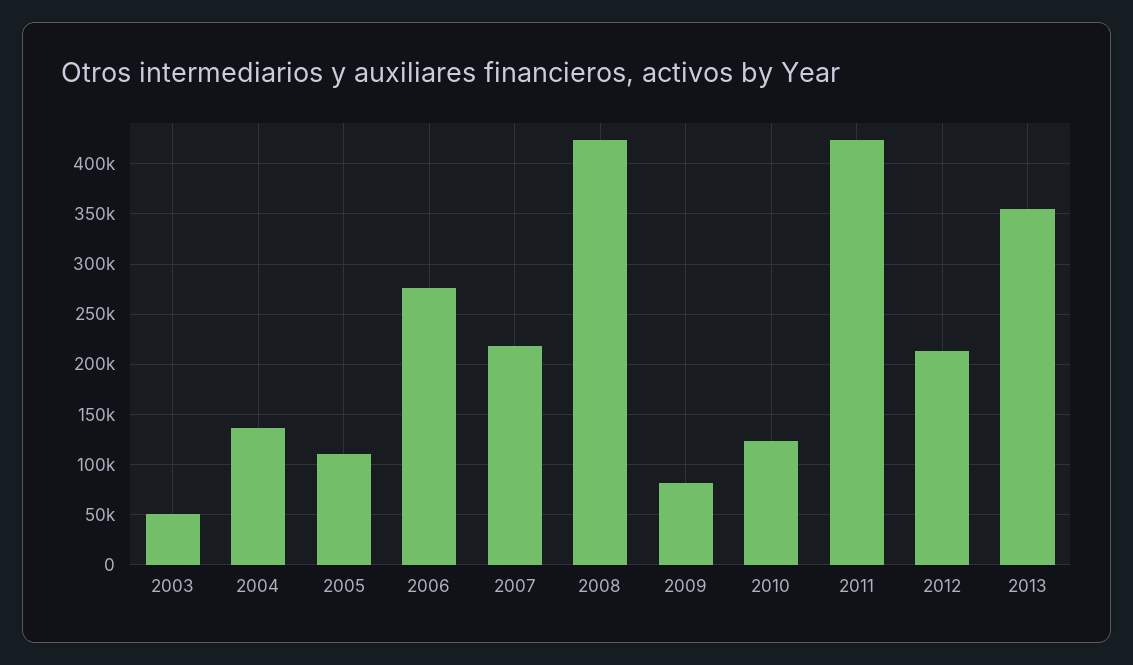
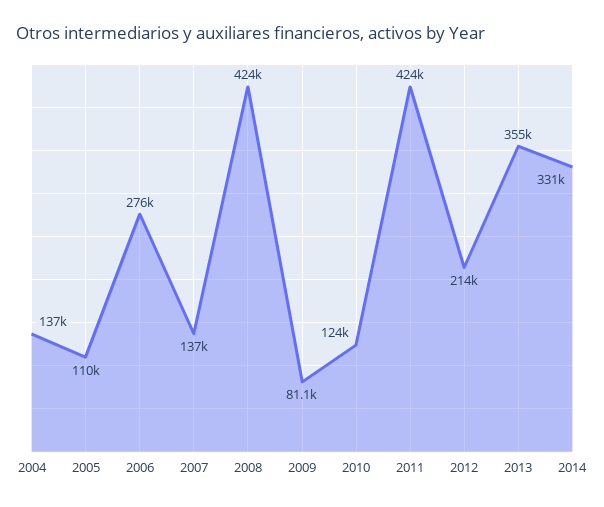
2003: 50000 -> none
2007: 220000 -> 137000
2014: none -> 331000

